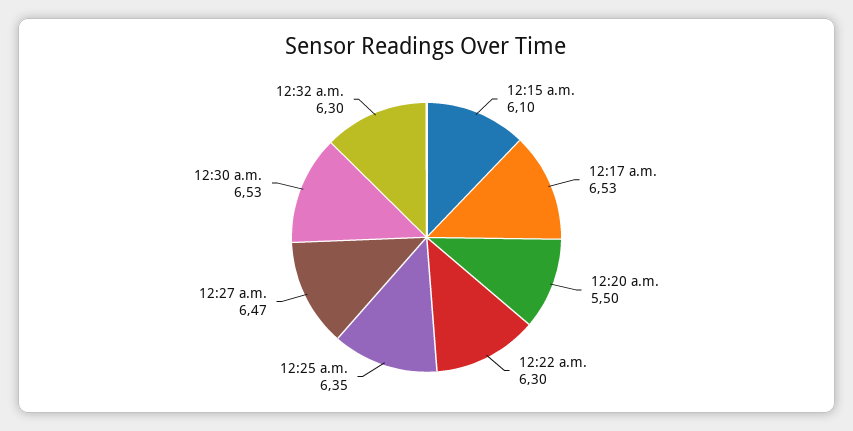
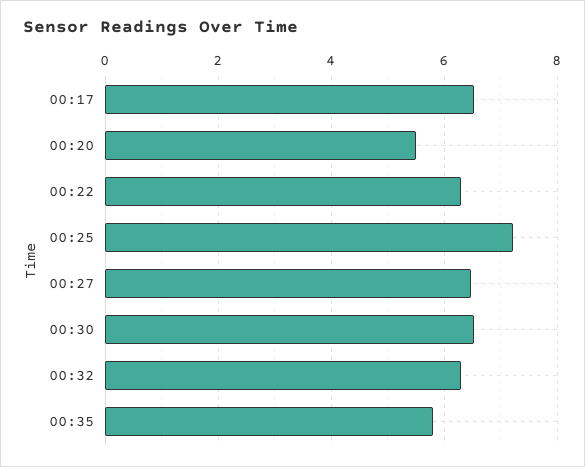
12:15 a.m.: 6.1 -> none
12:25 a.m.: 6.35 -> 7.2
00:35: none -> 5.8

